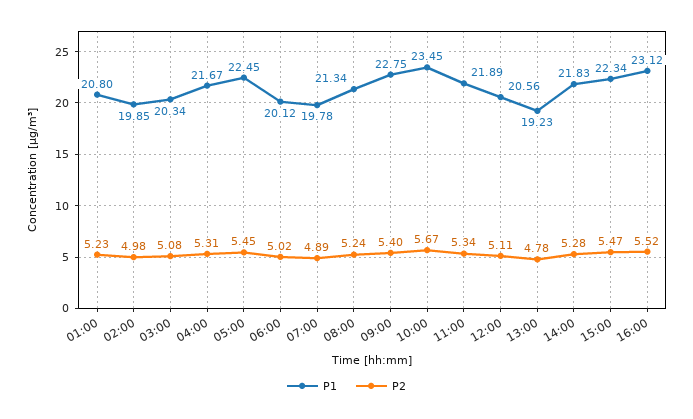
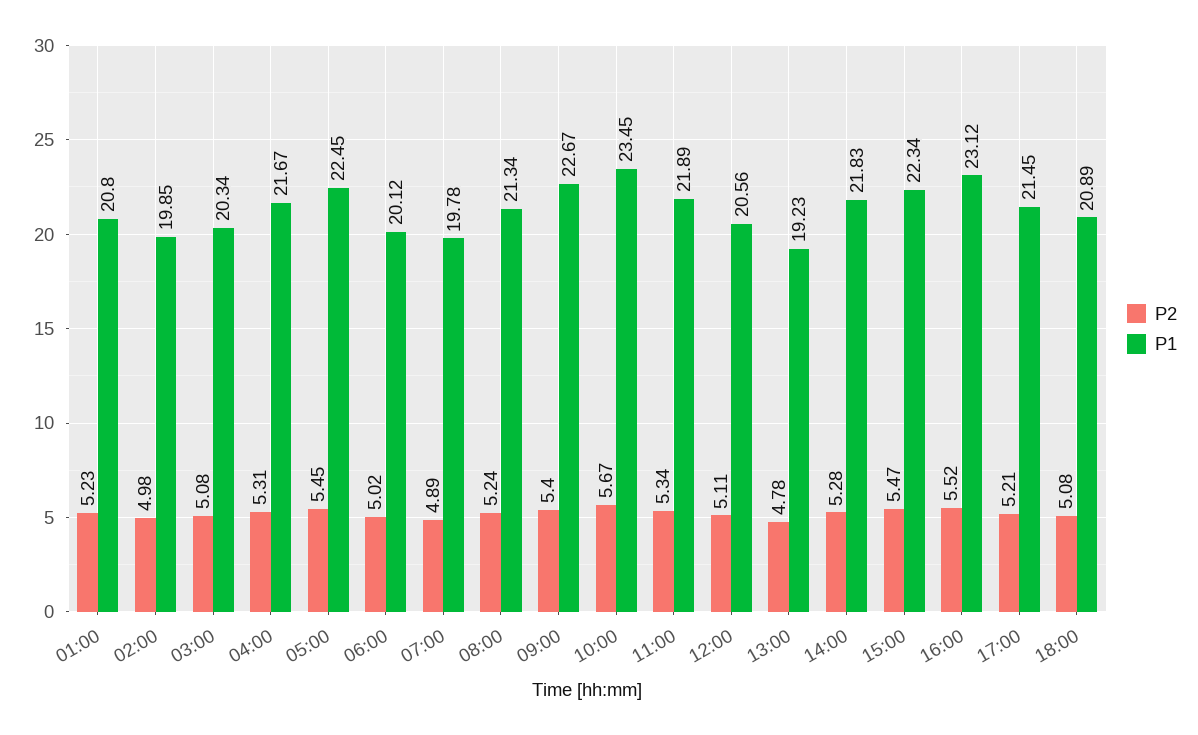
P1, 09:00: 22.75 -> 22.67
P2, 17:00: none -> 5.21
P1, 17:00: none -> 21.45
P2, 18:00: none -> 5.08
P1, 18:00: none -> 20.89

